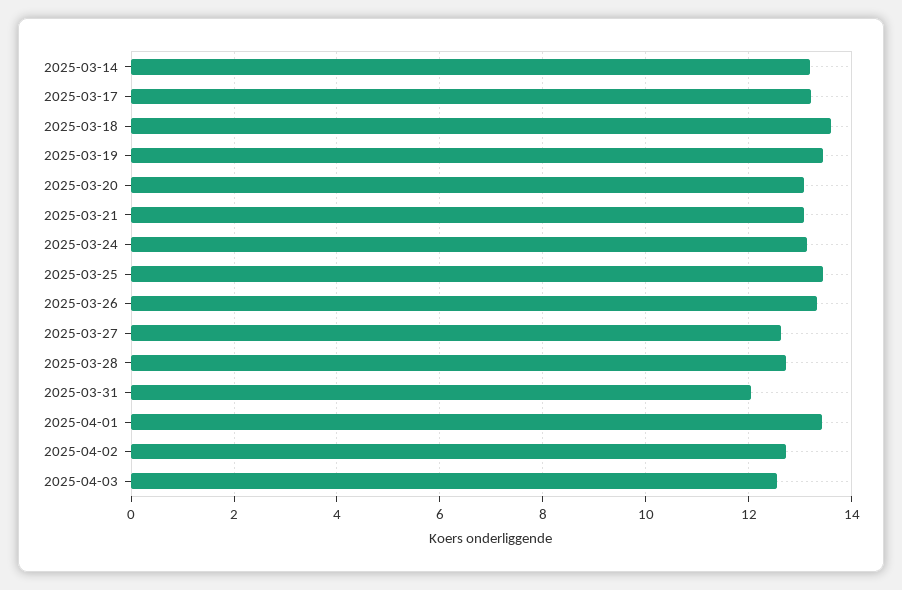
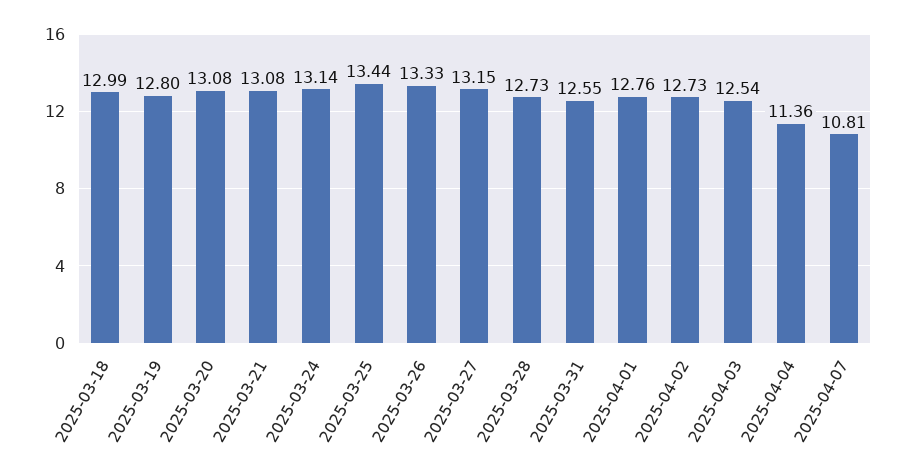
2025-03-14: 13.2 -> none
2025-03-17: 13.2 -> none
2025-03-18: 13.6 -> 12.99
2025-03-19: 13.4 -> 12.8
2025-03-27: 12.6 -> 13.15
2025-03-31: 12 -> 12.55
2025-04-01: 13.4 -> 12.76
2025-04-04: none -> 11.36
2025-04-07: none -> 10.81

